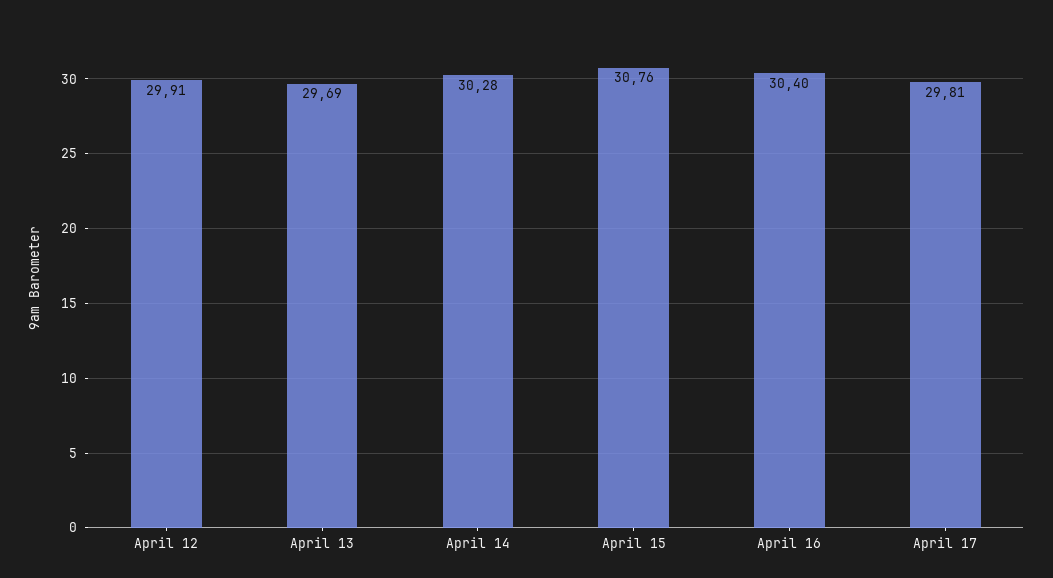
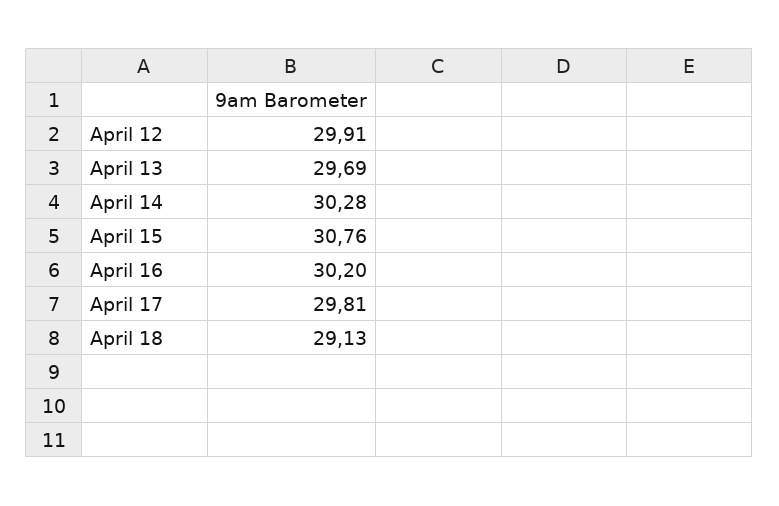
April 16: 30.4 -> 30.2
April 18: none -> 29.13

